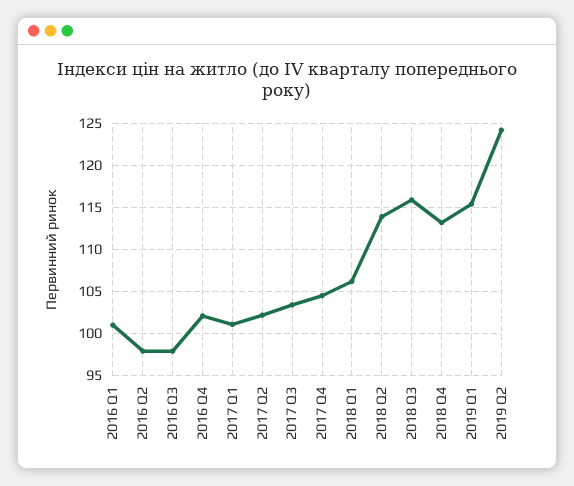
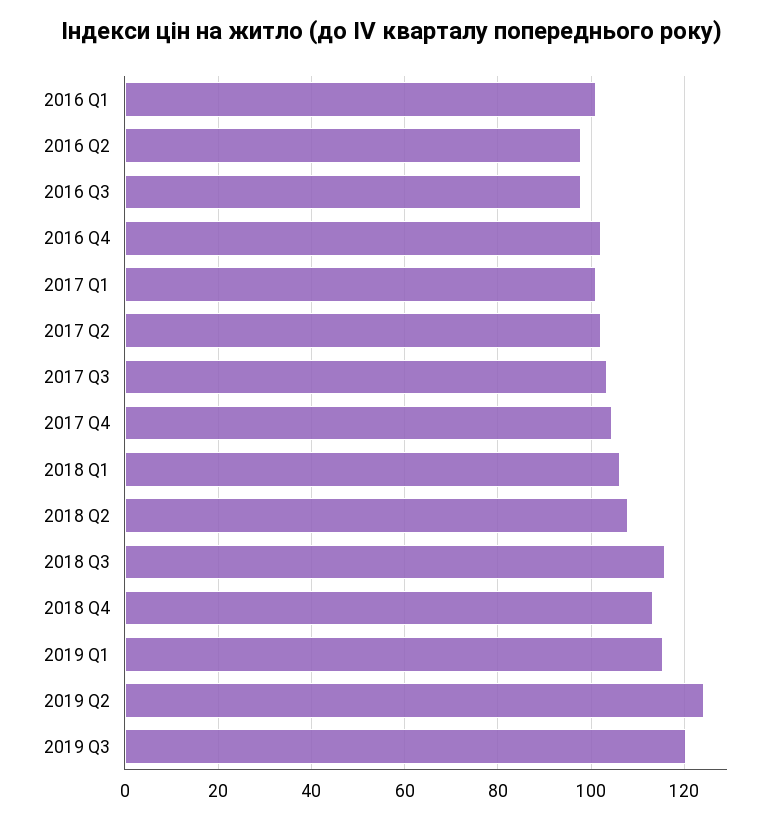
2018 Q2: 114 -> 108
2019 Q3: none -> 120

